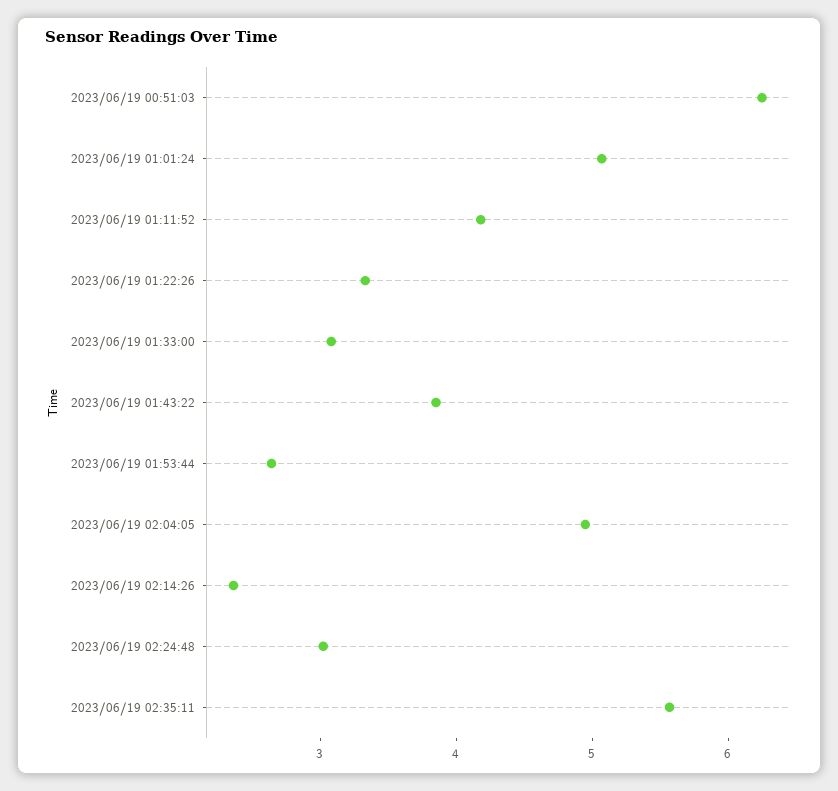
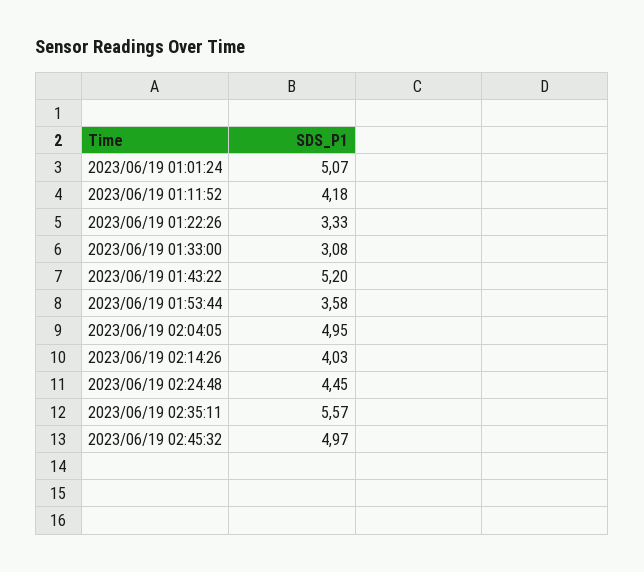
2023/06/19 00:51:03: 6.2 -> none
2023/06/19 01:43:22: 3.8 -> 5.2
2023/06/19 01:53:44: 2.6 -> 3.58
2023/06/19 02:14:26: 2.4 -> 4.03
2023/06/19 02:24:48: 3 -> 4.45
2023/06/19 02:45:32: none -> 4.97

